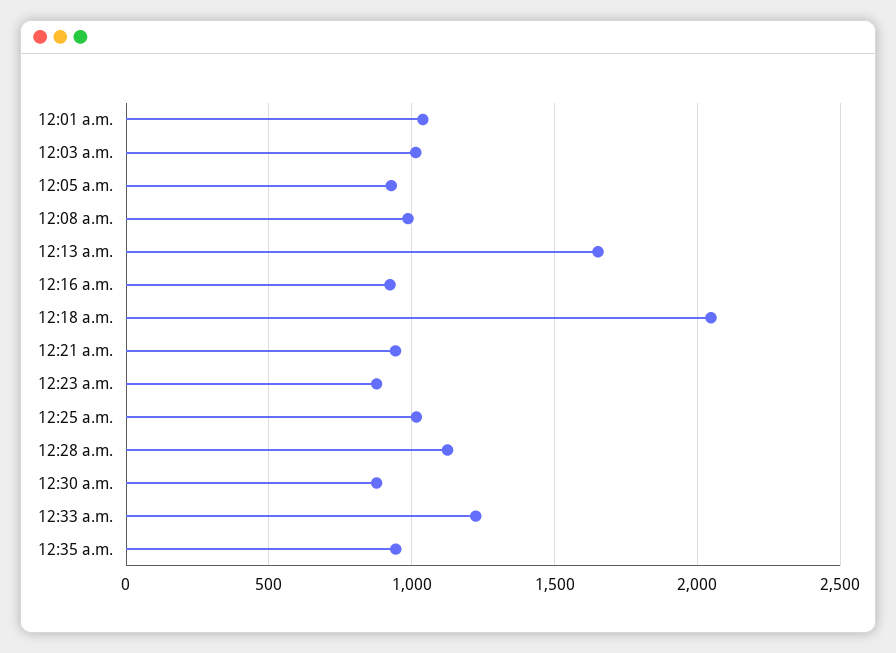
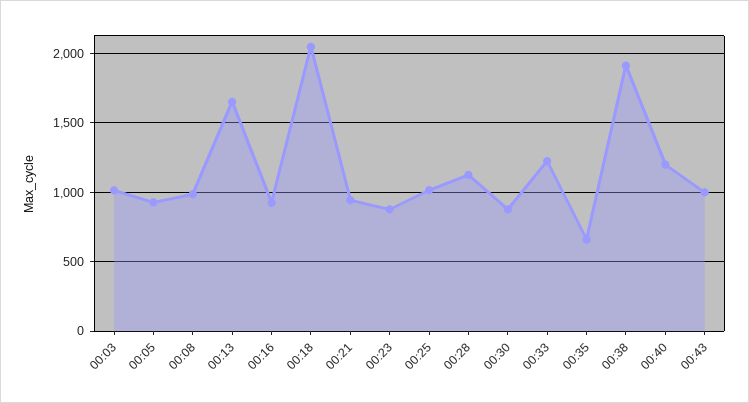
12:01 a.m.: 1050 -> none
12:35 a.m.: 950 -> 650
00:38: none -> 1900
00:40: none -> 1200
00:43: none -> 1000

